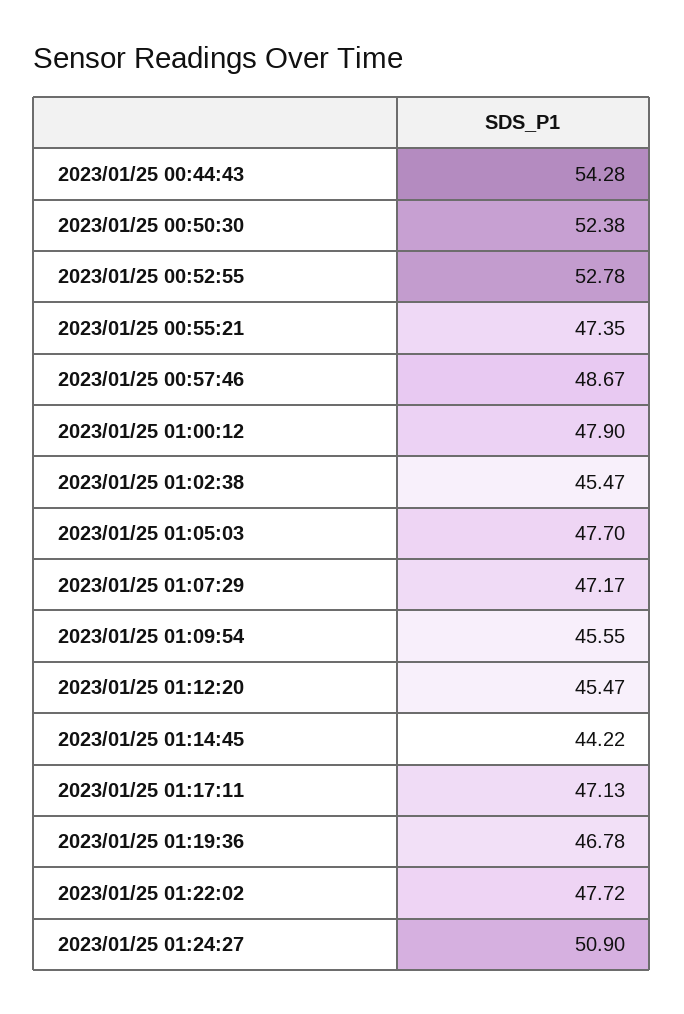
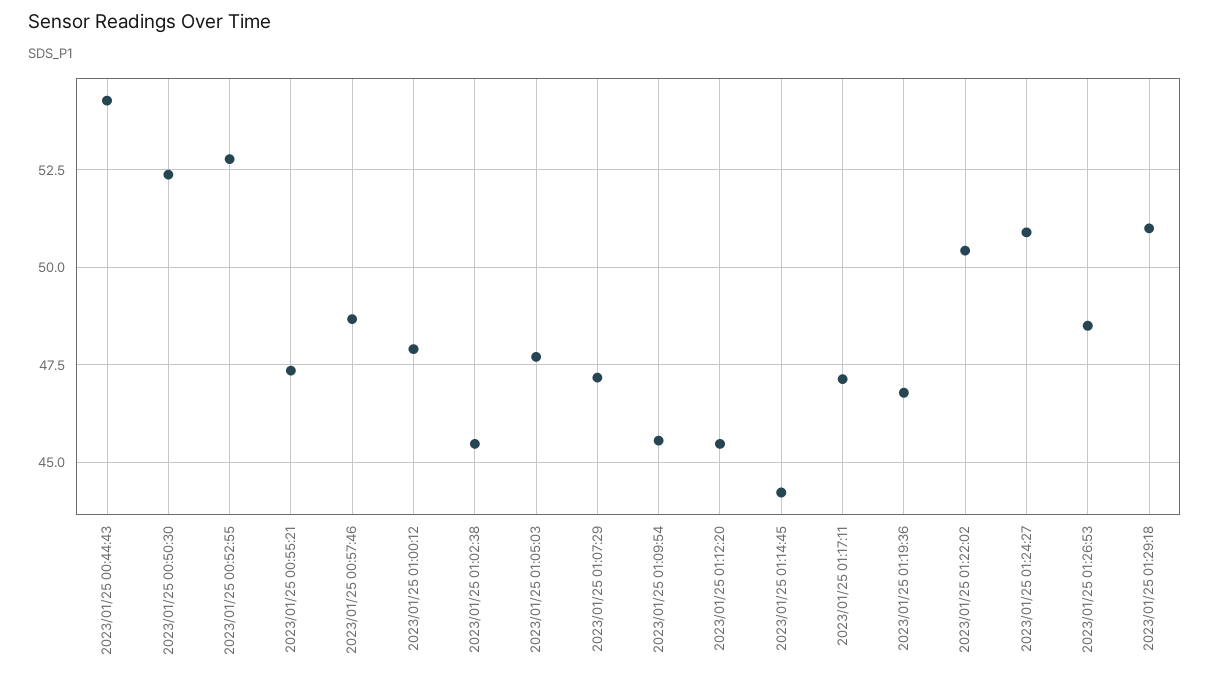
2023/01/25 01:22:02: 47.72 -> 50.5
2023/01/25 01:26:53: none -> 48.5
2023/01/25 01:29:18: none -> 51

